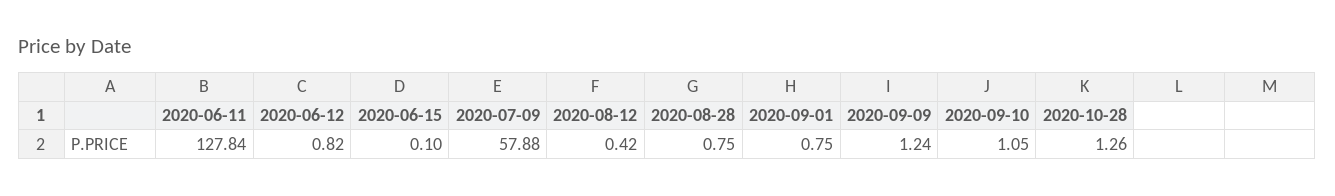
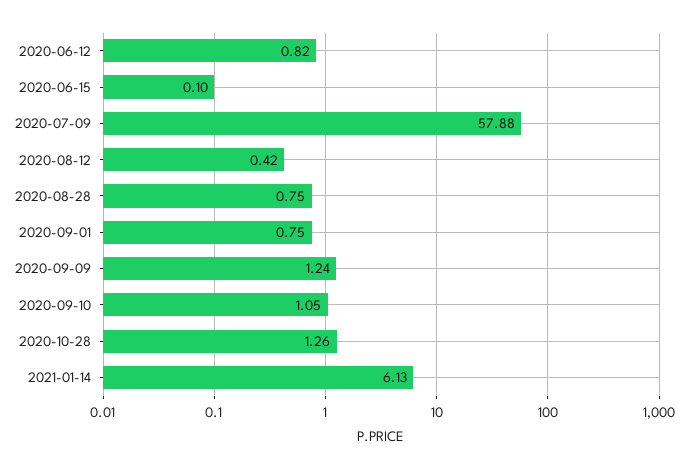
2020-06-11: 127.84 -> none
2021-01-14: none -> 6.13

